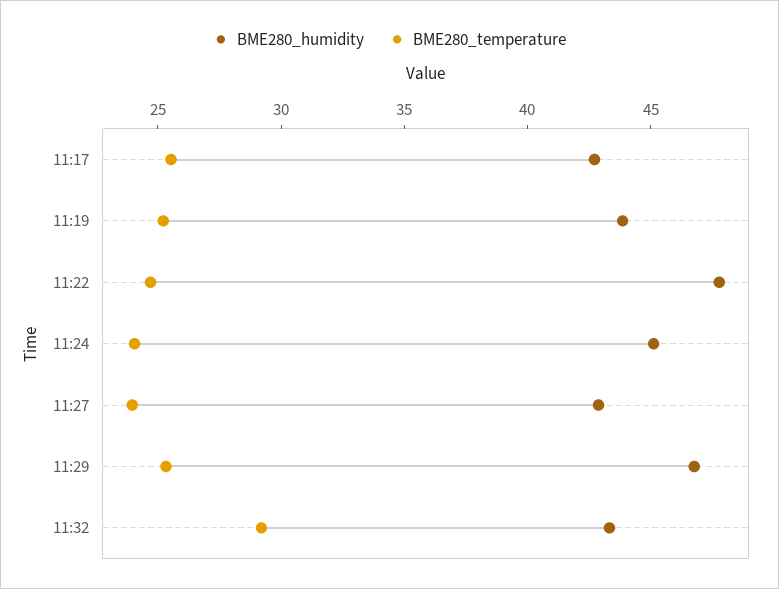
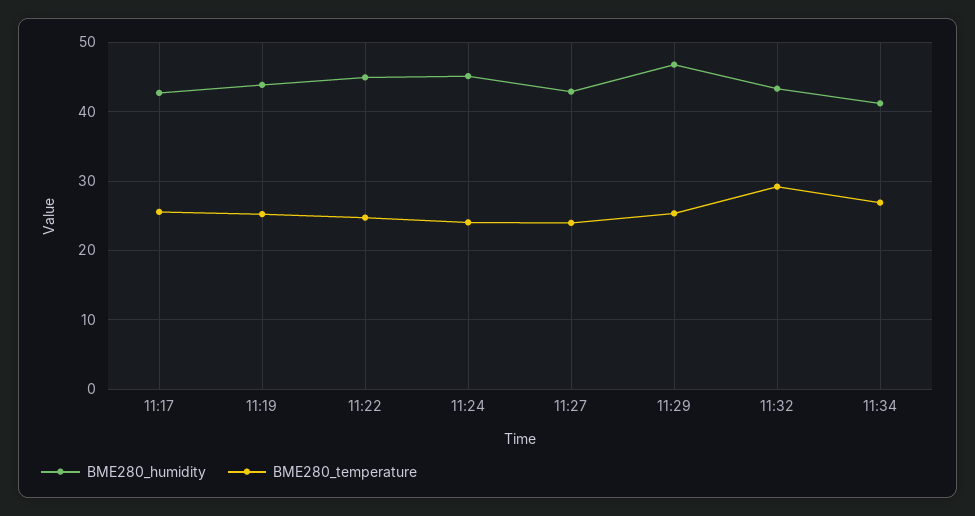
BME280_humidity, 11:22: 48 -> 45
BME280_humidity, 11:34: none -> 41
BME280_temperature, 11:34: none -> 27

